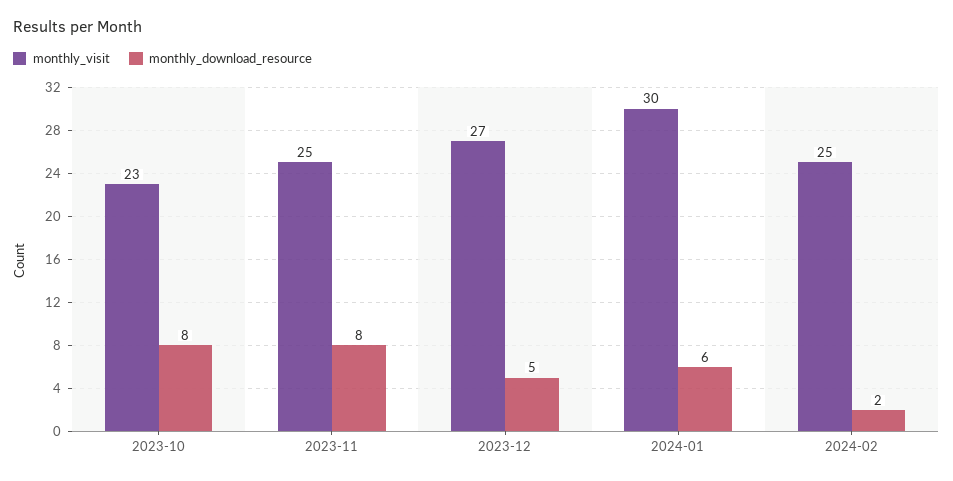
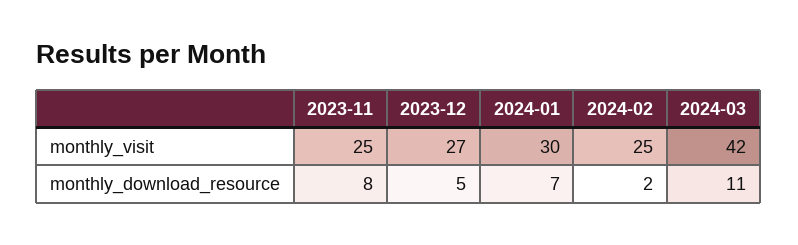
monthly_visit, 2023-10: 23 -> none
monthly_download_resource, 2023-10: 8 -> none
monthly_download_resource, 2024-01: 6 -> 7
monthly_visit, 2024-03: none -> 42
monthly_download_resource, 2024-03: none -> 11

